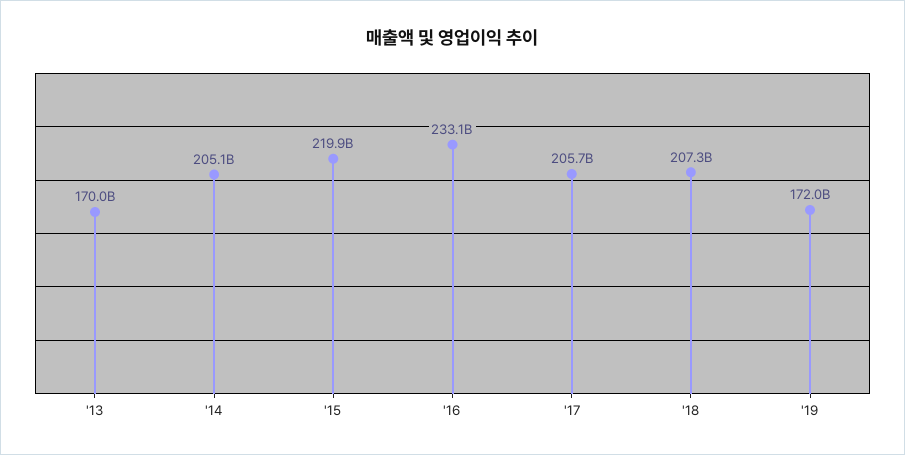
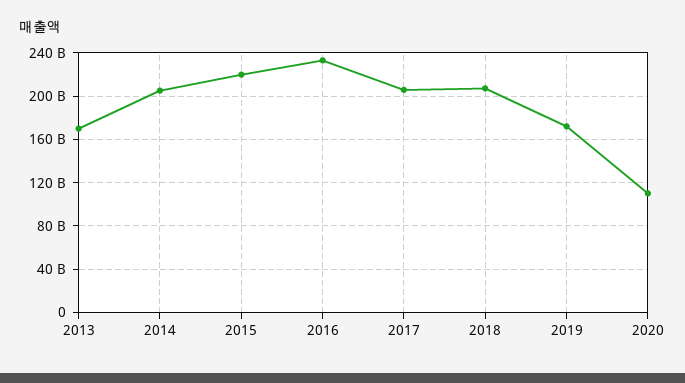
2020: none -> 110000000000

